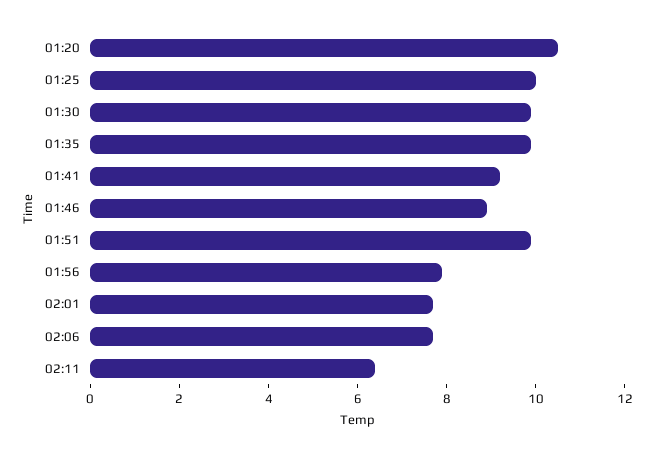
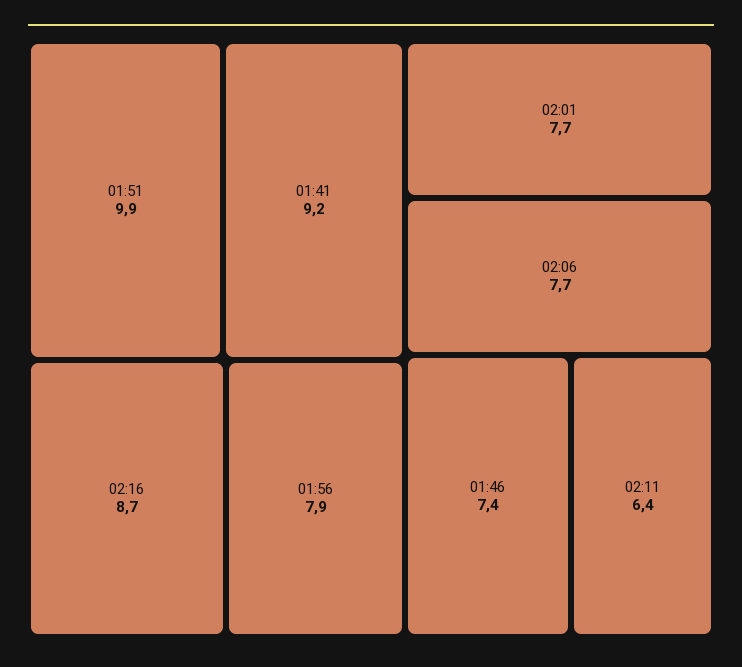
01:20: 10.5 -> none
01:25: 10 -> none
01:30: 10 -> none
01:35: 10 -> none
01:46: 9 -> 7.4
02:16: none -> 8.7

